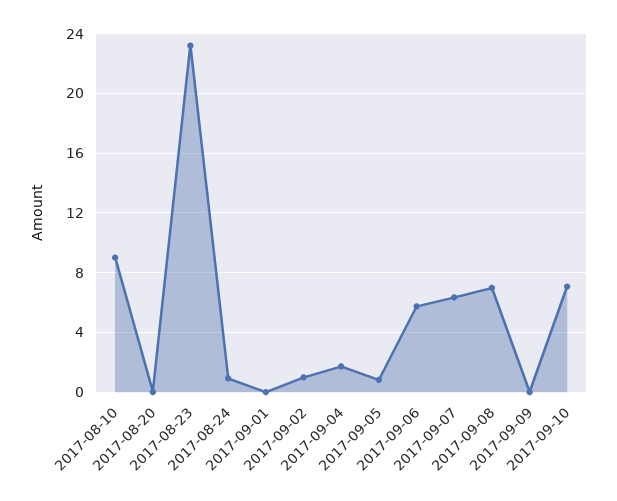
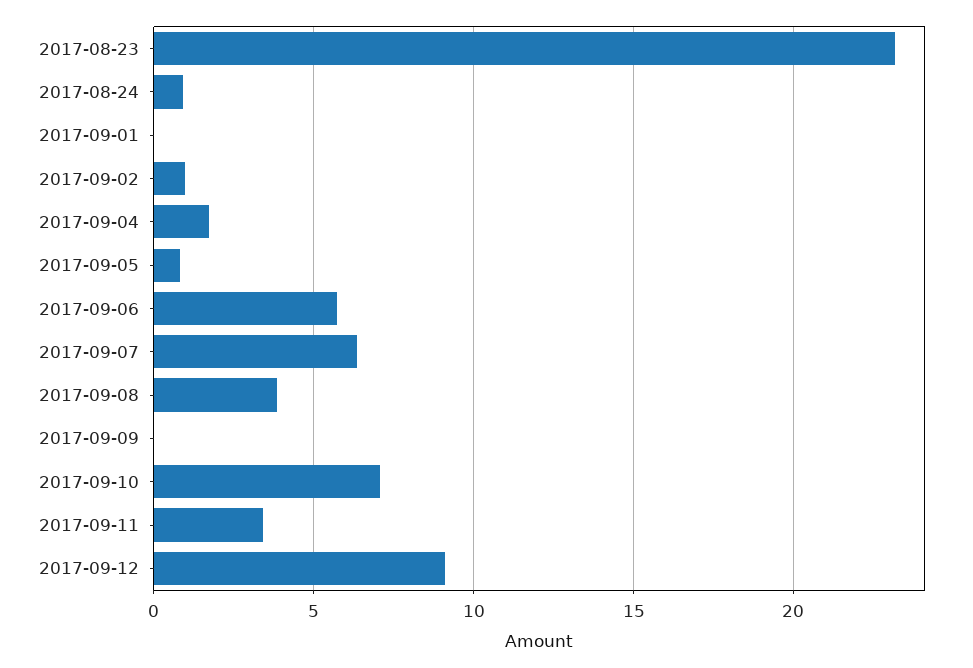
2017-08-10: 9 -> none
2017-08-20: 0 -> none
2017-09-08: 7 -> 4
2017-09-11: none -> 3.5
2017-09-12: none -> 9

